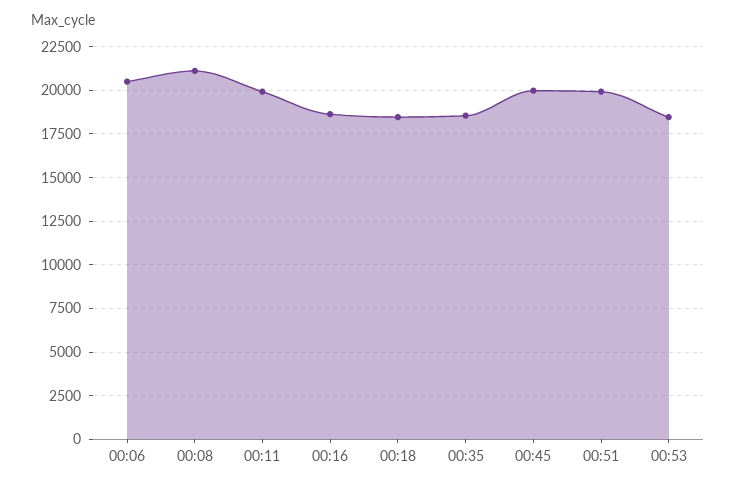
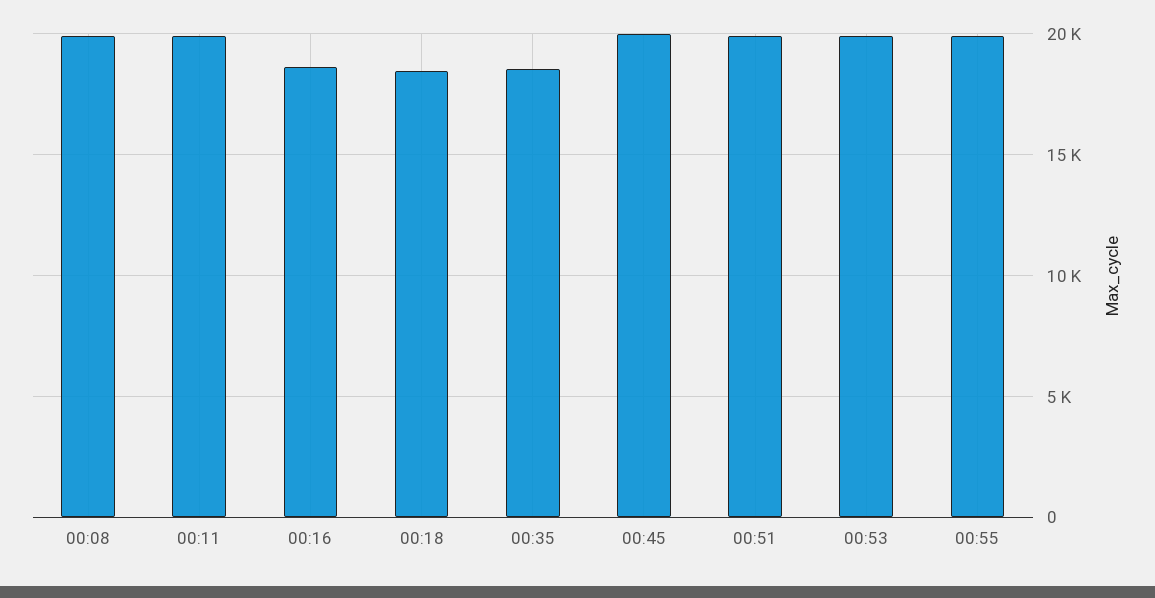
00:06: 20500 -> none
00:08: 21000 -> 20000
00:53: 18500 -> 20000
00:55: none -> 20000

